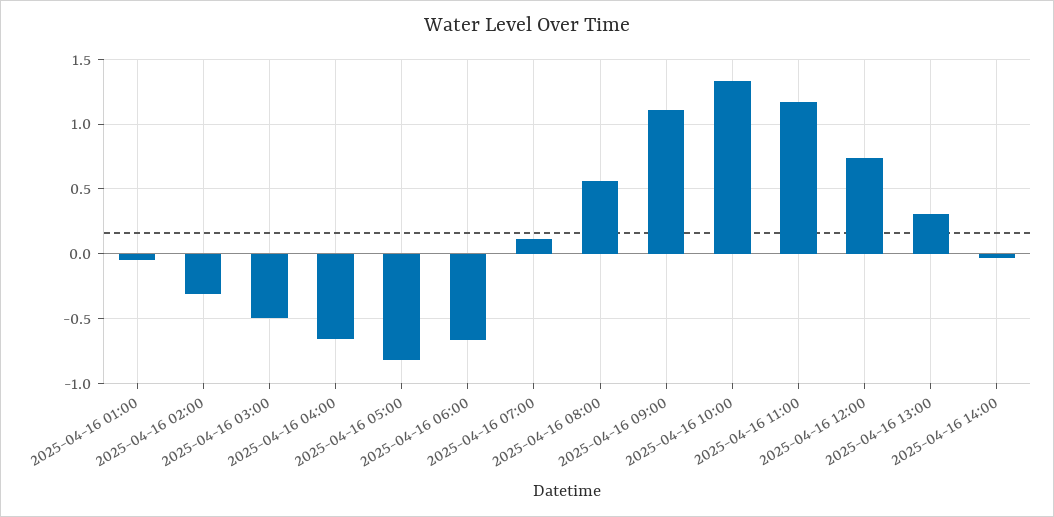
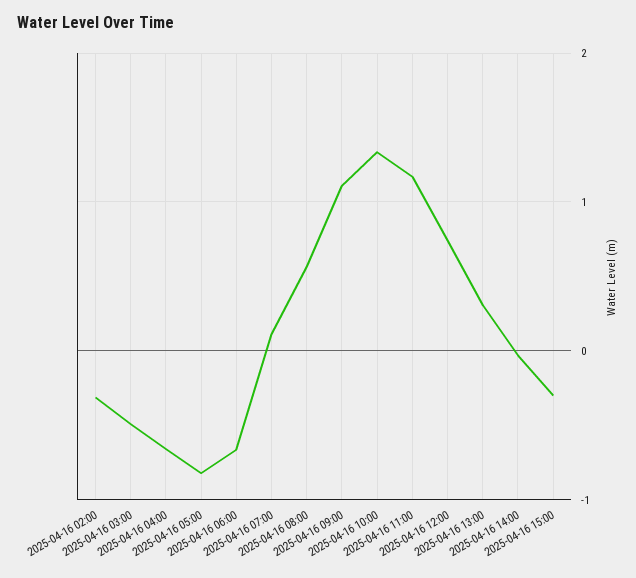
2025-04-16 01:00: -0.05 -> none
2025-04-16 15:00: none -> -0.3

